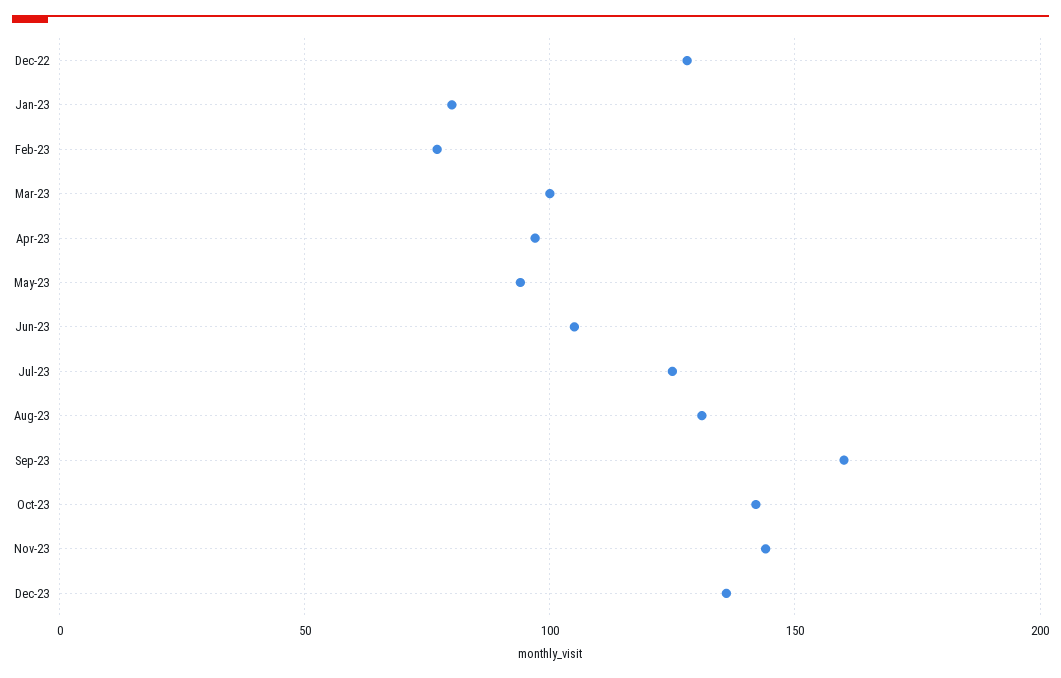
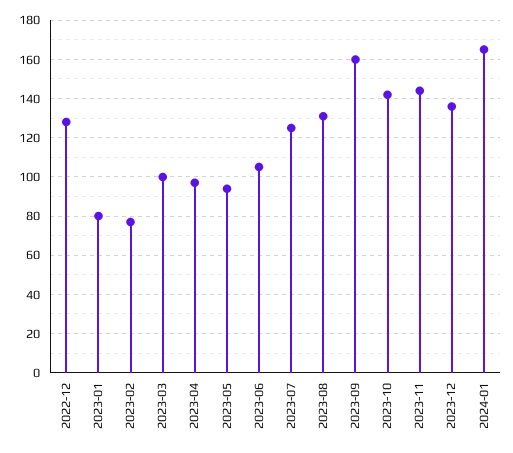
2024-01: none -> 165

